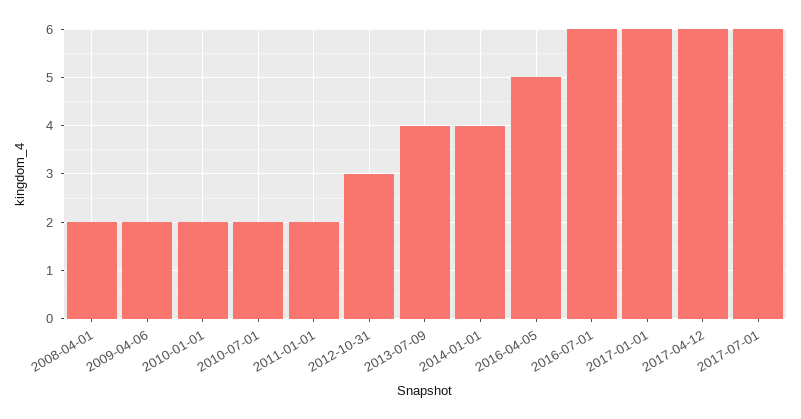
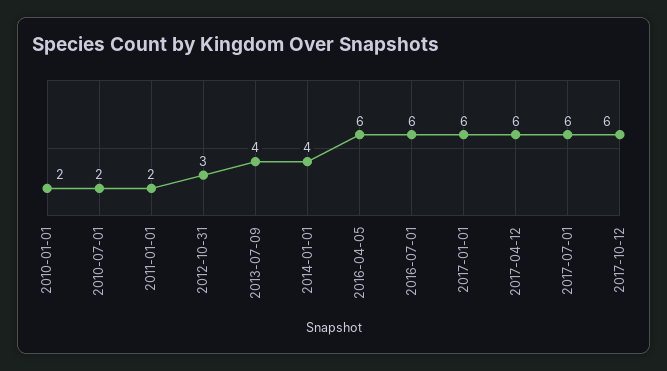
2008-04-01: 2 -> none
2009-04-06: 2 -> none
2016-04-05: 5 -> 6
2017-10-12: none -> 6

